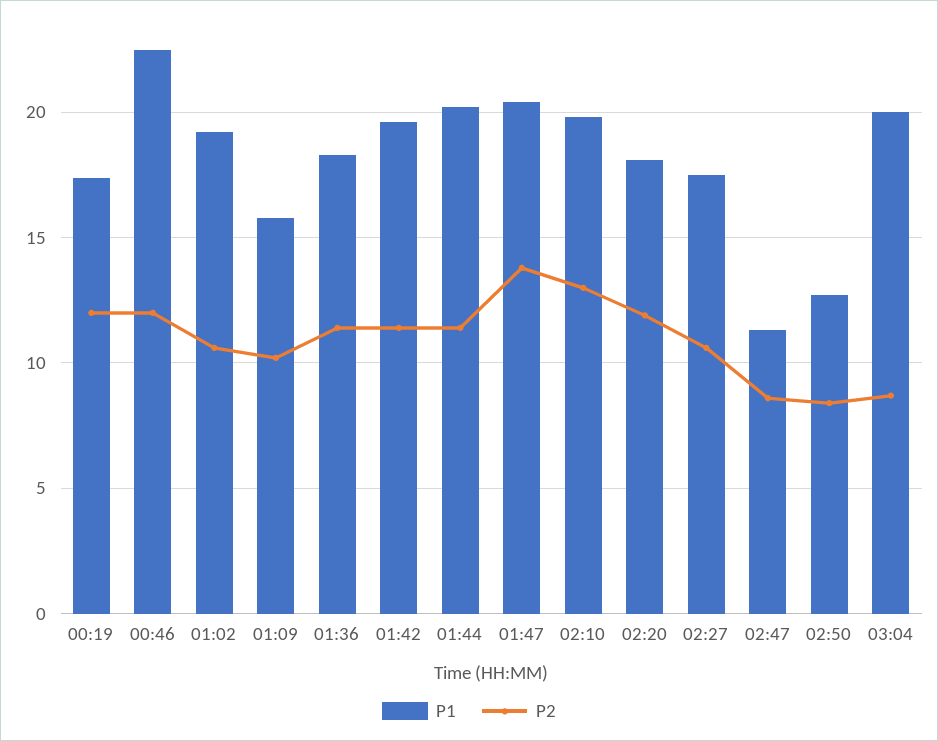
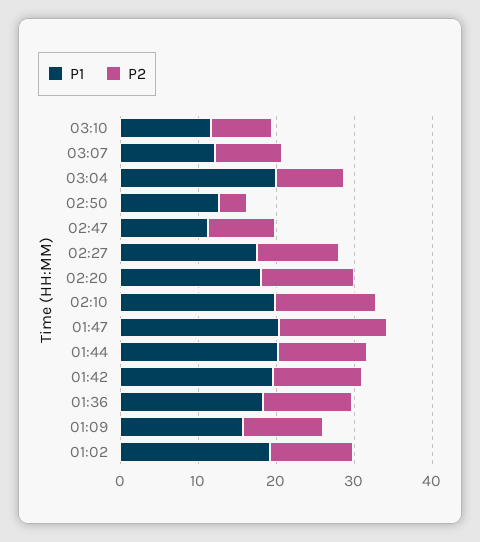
P1, 00:19: 17.5 -> none
P2, 00:19: 12 -> none
P1, 00:46: 22.5 -> none
P2, 00:46: 12 -> none
P2, 02:50: 8.5 -> 4
P1, 03:10: none -> 12
P2, 03:10: none -> 8
P1, 03:07: none -> 12
P2, 03:07: none -> 8

